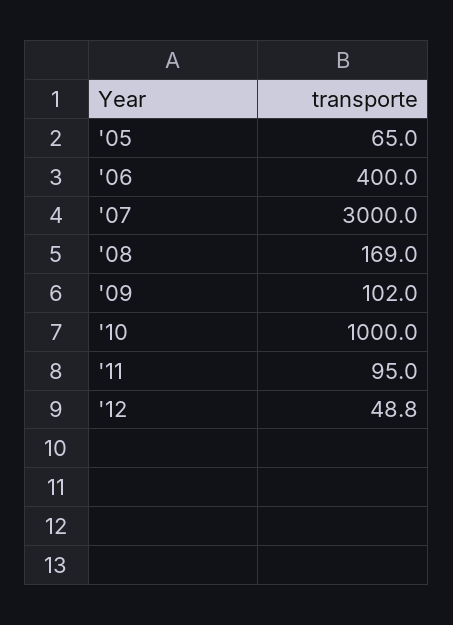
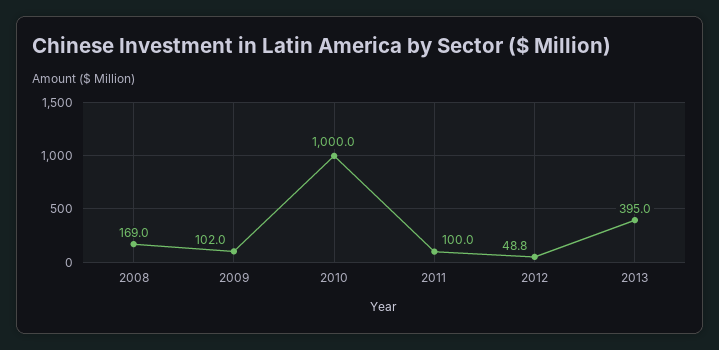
'05: 65 -> none
'06: 400 -> none
'07: 3000 -> none
'11: 95 -> 100
2013: none -> 395

